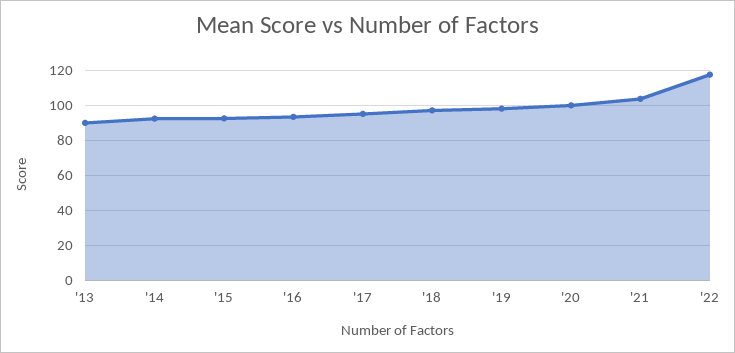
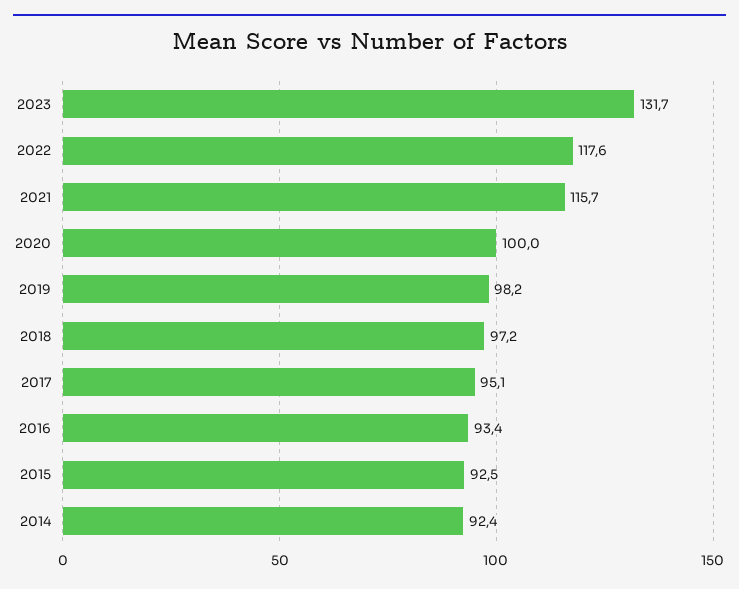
'13: 90 -> none
'21: 105 -> 115.7
2023: none -> 131.7

